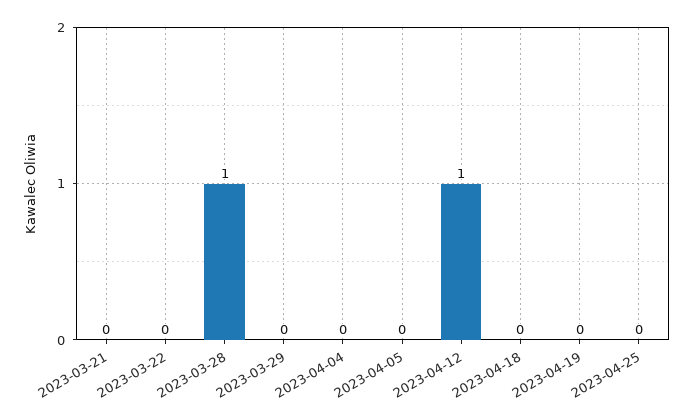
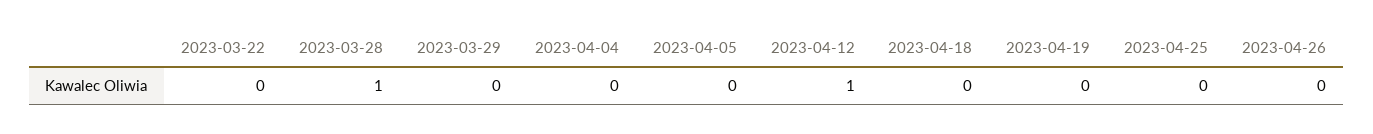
2023-03-21: 0 -> none
2023-04-26: none -> 0

